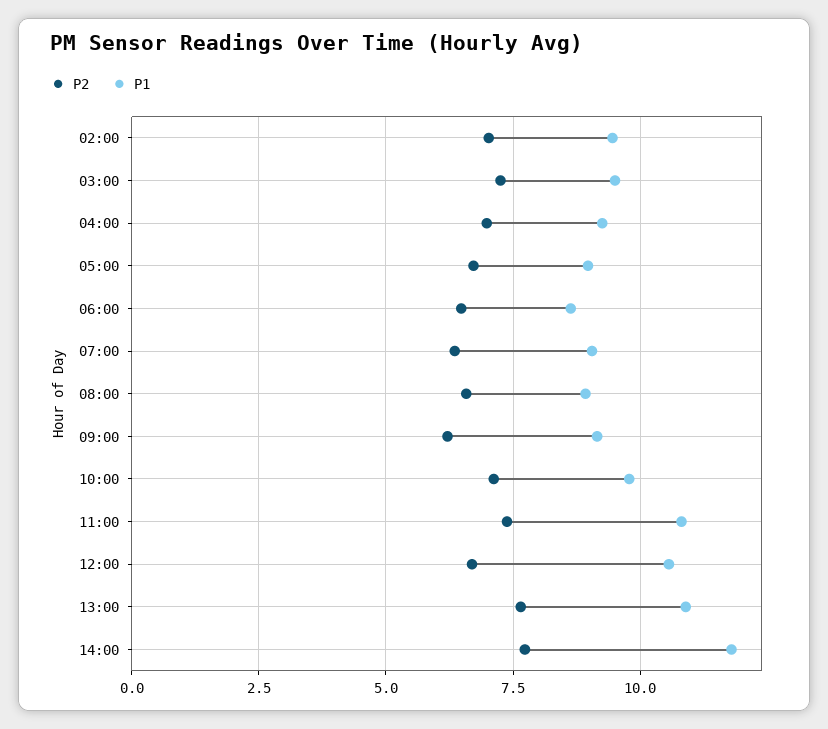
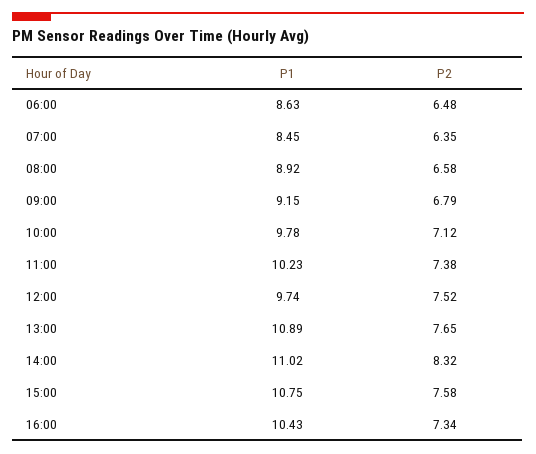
P2, 02:00: 7 -> none
P1, 02:00: 9.5 -> none
P2, 03:00: 7.25 -> none
P1, 03:00: 9.5 -> none
P2, 04:00: 7 -> none
P1, 04:00: 9.25 -> none
P2, 05:00: 6.75 -> none
P1, 05:00: 9 -> none
P1, 07:00: 9 -> 8.45
P2, 09:00: 6.25 -> 6.79
P1, 11:00: 10.75 -> 10.23
P2, 12:00: 6.75 -> 7.52
P1, 12:00: 10.5 -> 9.74
P2, 14:00: 7.75 -> 8.32
P1, 14:00: 11.75 -> 11.02
P1, 15:00: none -> 10.75
P2, 15:00: none -> 7.58
P1, 16:00: none -> 10.43
P2, 16:00: none -> 7.34

